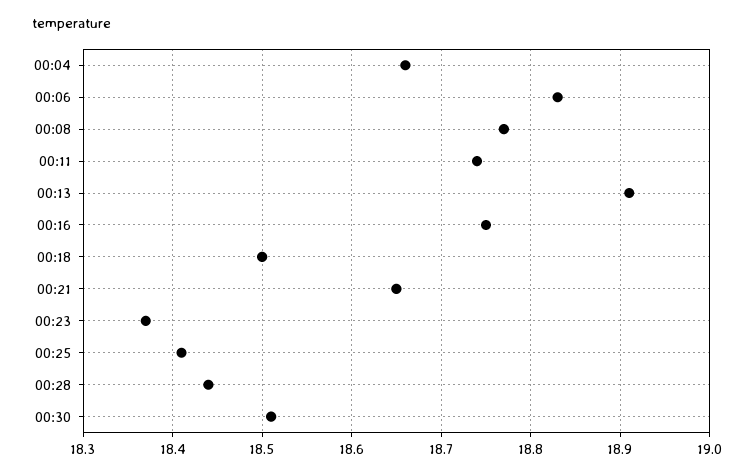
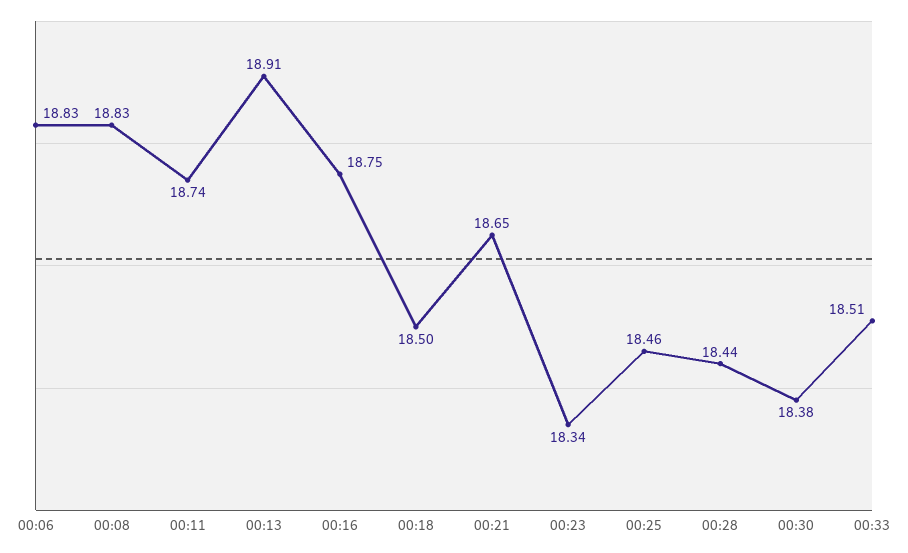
00:04: 18.66 -> none
00:08: 18.77 -> 18.83
00:23: 18.37 -> 18.34
00:25: 18.41 -> 18.46
00:30: 18.51 -> 18.38
00:33: none -> 18.51

